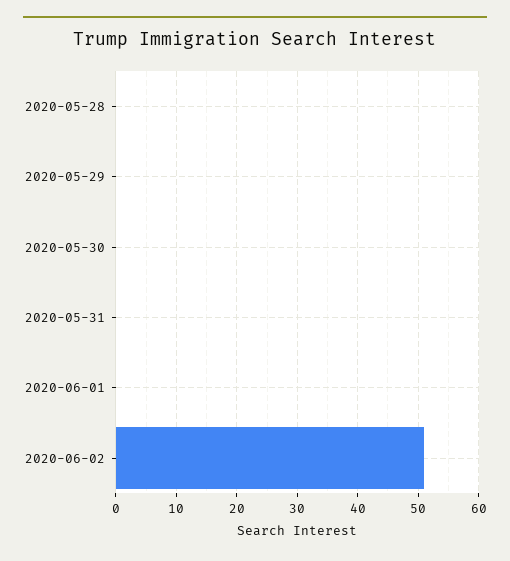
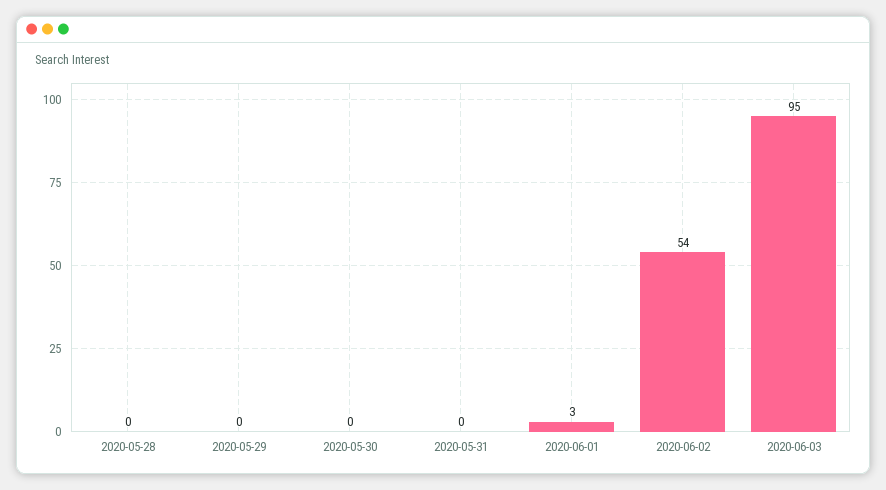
2020-06-01: 0 -> 3
2020-06-02: 51 -> 54
2020-06-03: none -> 95

